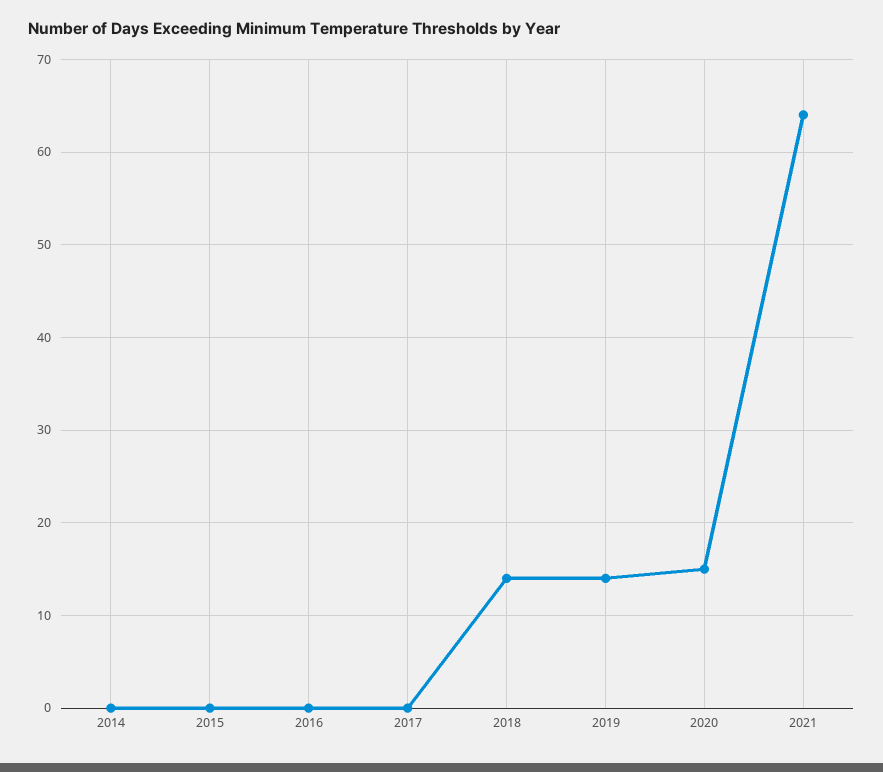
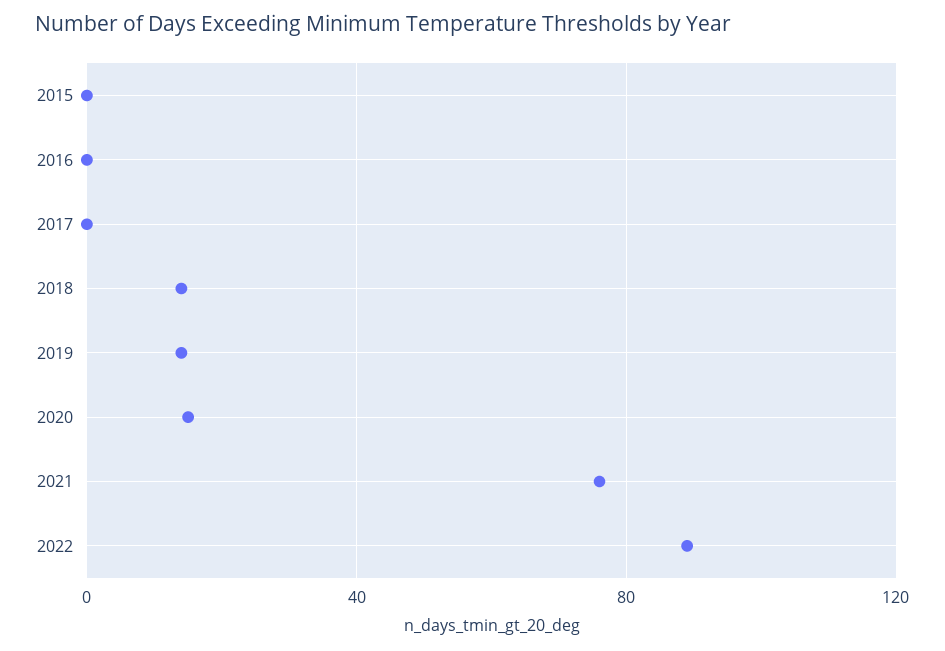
2014: 0 -> none
2021: 64 -> 75
2022: none -> 90

